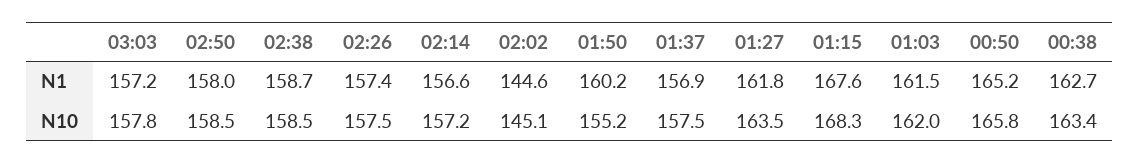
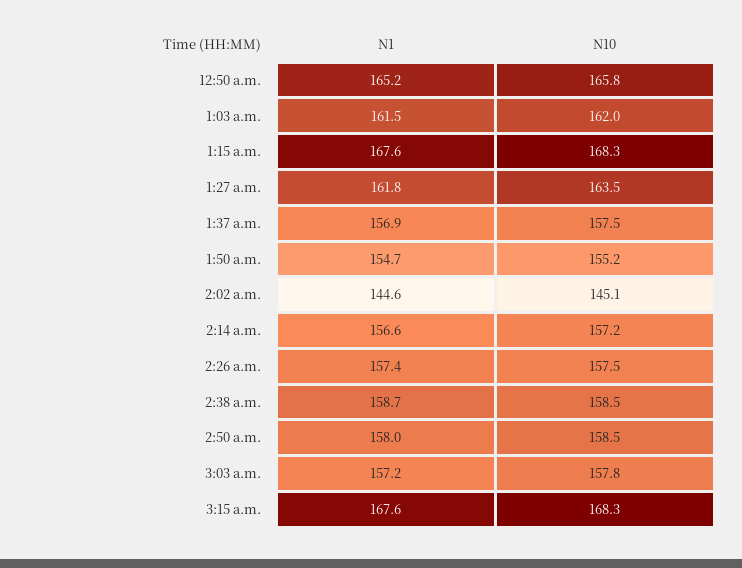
01:50, N1: 160.2 -> 154.7
00:38, N1: 162.7 -> none
00:38, N10: 163.4 -> none
3:15 a.m., N1: none -> 167.6
3:15 a.m., N10: none -> 168.3

